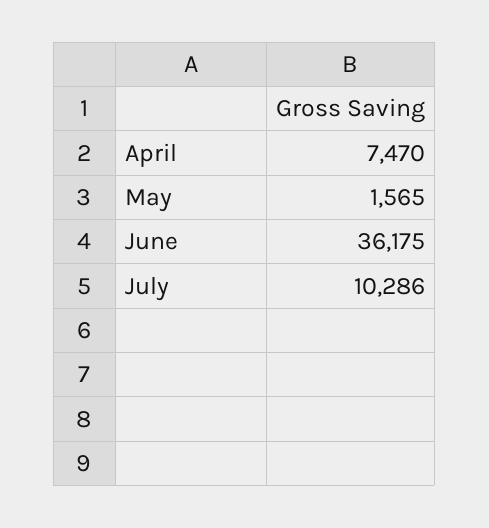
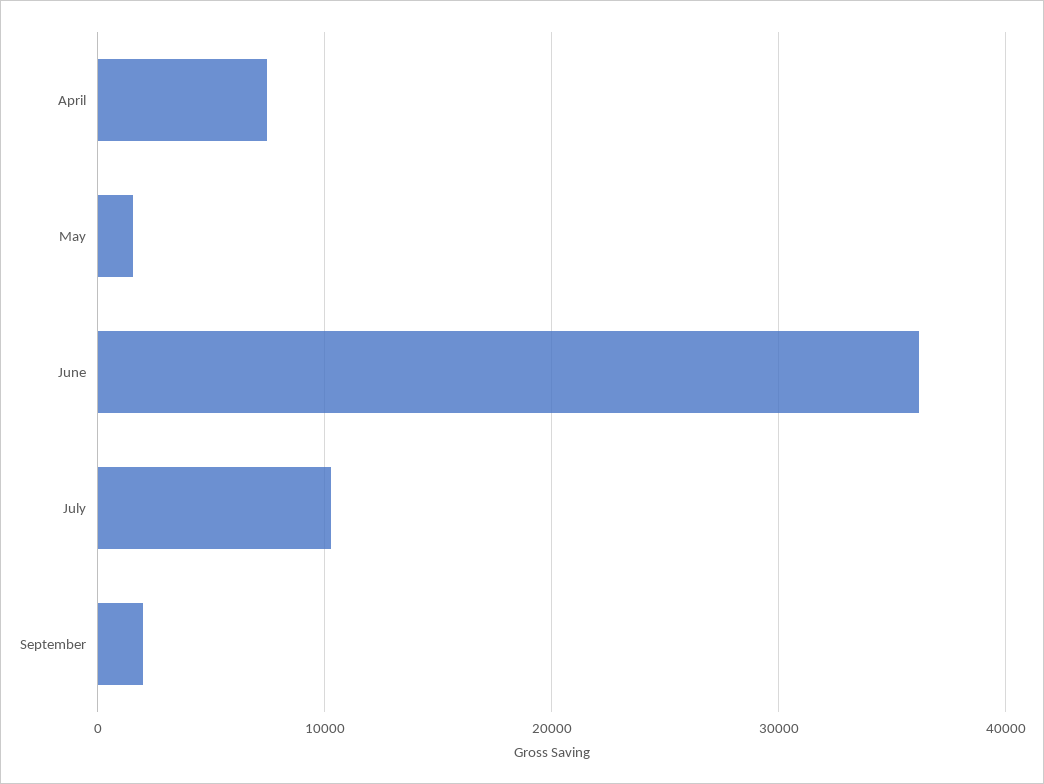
September: none -> 2000

